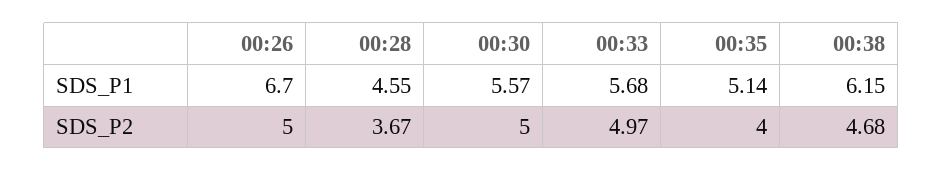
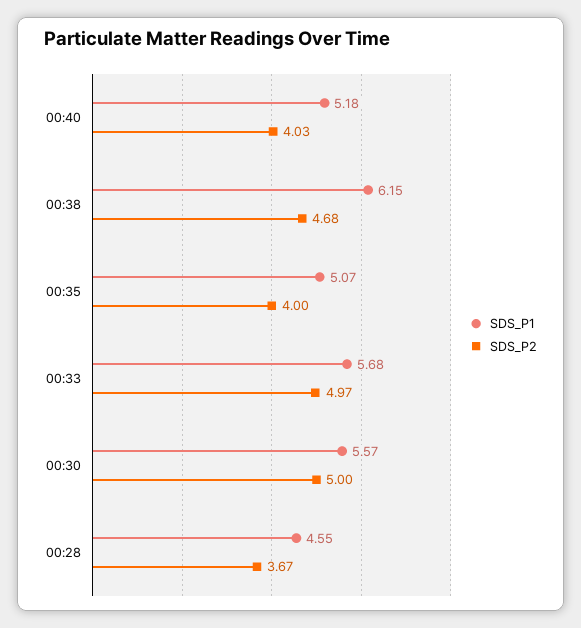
SDS_P1, 00:26: 6.7 -> none
SDS_P1, 00:35: 5.14 -> 5.07
SDS_P2, 00:26: 5 -> none
SDS_P1, 00:40: none -> 5.18
SDS_P2, 00:40: none -> 4.03

